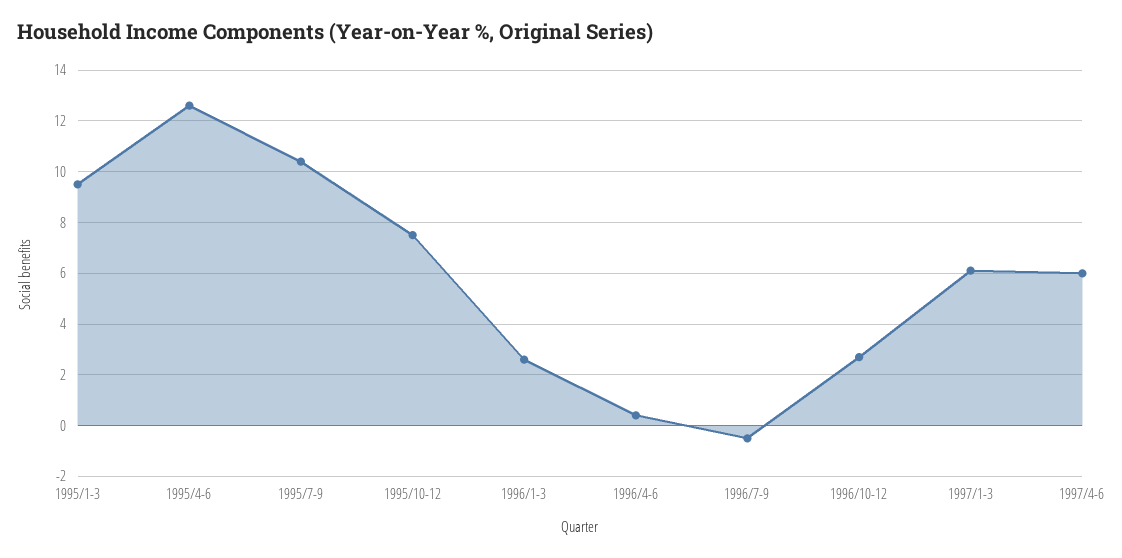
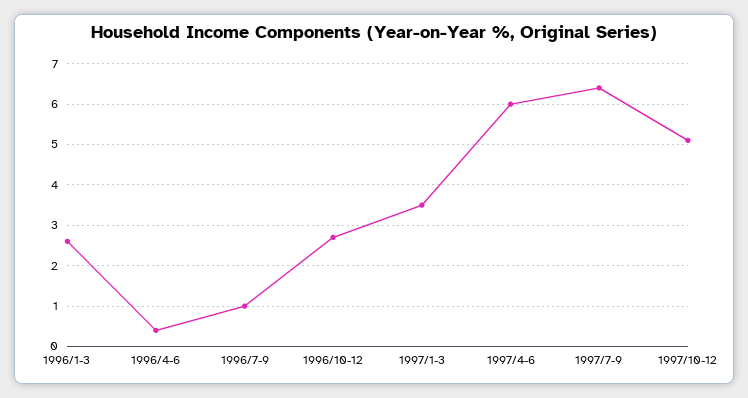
1995/1-3: 9.5 -> none
1995/4-6: 12.5 -> none
1995/7-9: 10.5 -> none
1995/10-12: 7.5 -> none
1996/7-9: -0.5 -> 1
1997/1-3: 6 -> 3.5
1997/7-9: none -> 6.5
1997/10-12: none -> 5

